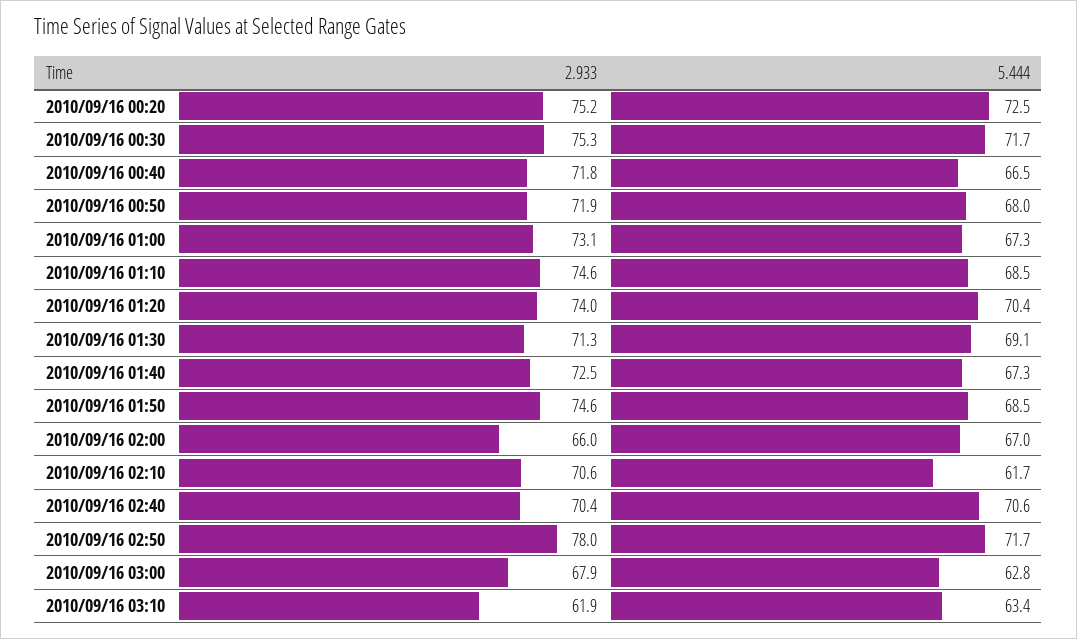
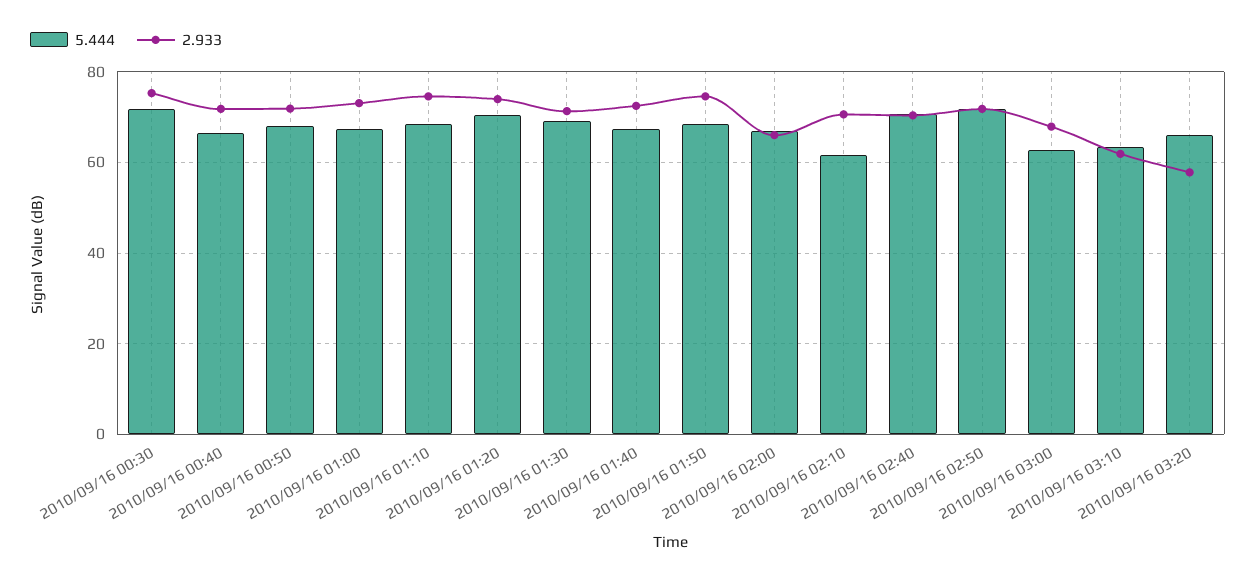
2.933, 2010/09/16 00:20: 75.2 -> none
5.444, 2010/09/16 00:20: 72.5 -> none
2.933, 2010/09/16 02:50: 78 -> 72
5.444, 2010/09/16 03:20: none -> 66
2.933, 2010/09/16 03:20: none -> 58

